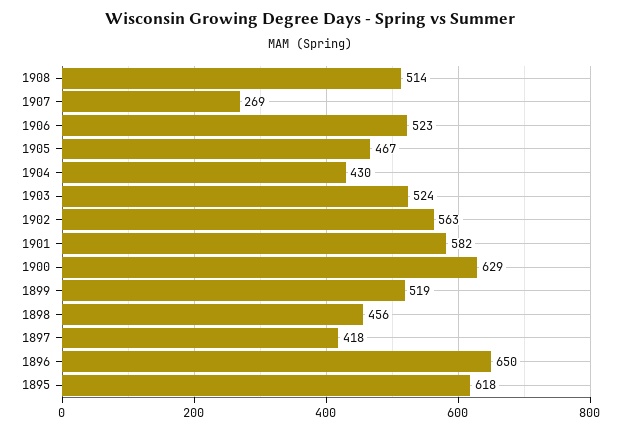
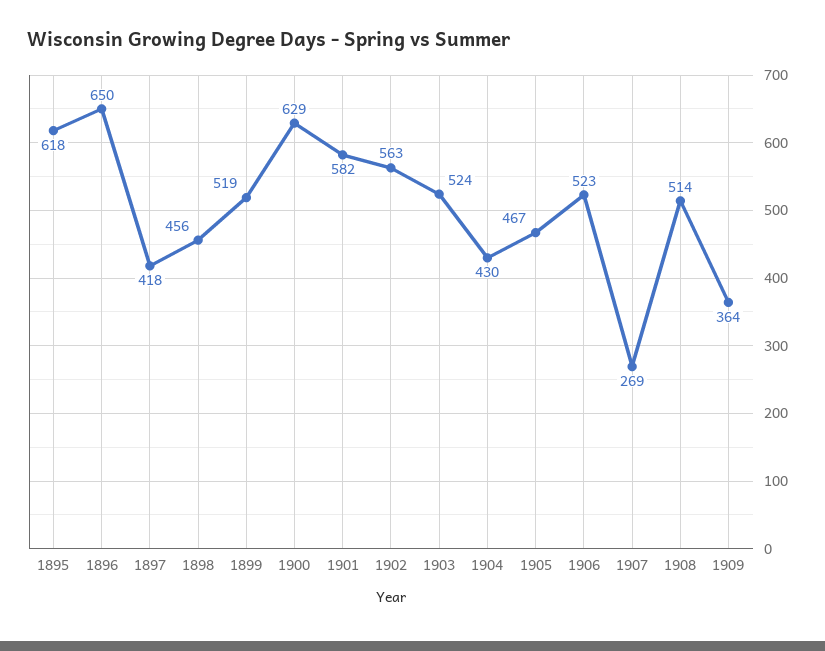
1909: none -> 364

